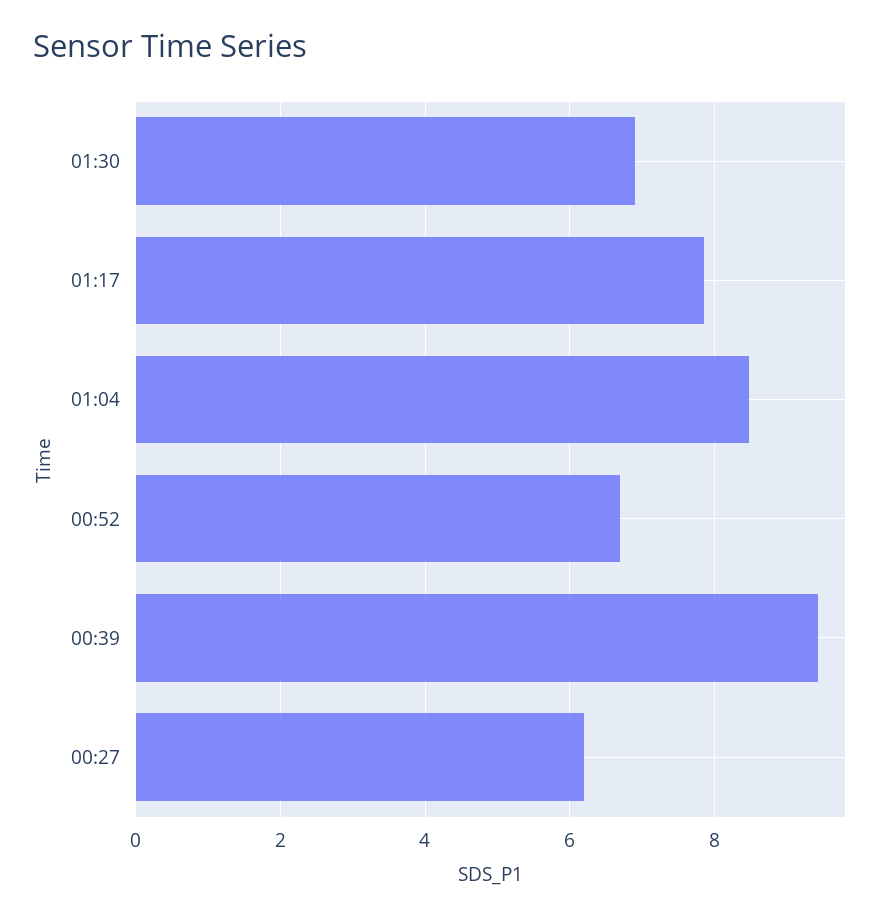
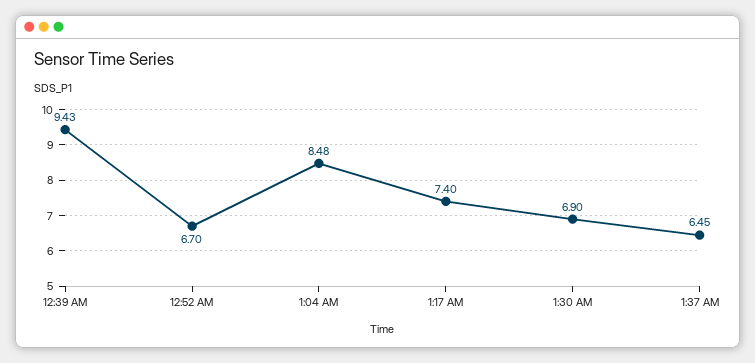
01:17: 7.8 -> 7.4
00:27: 6.2 -> none
1:37 AM: none -> 6.45

